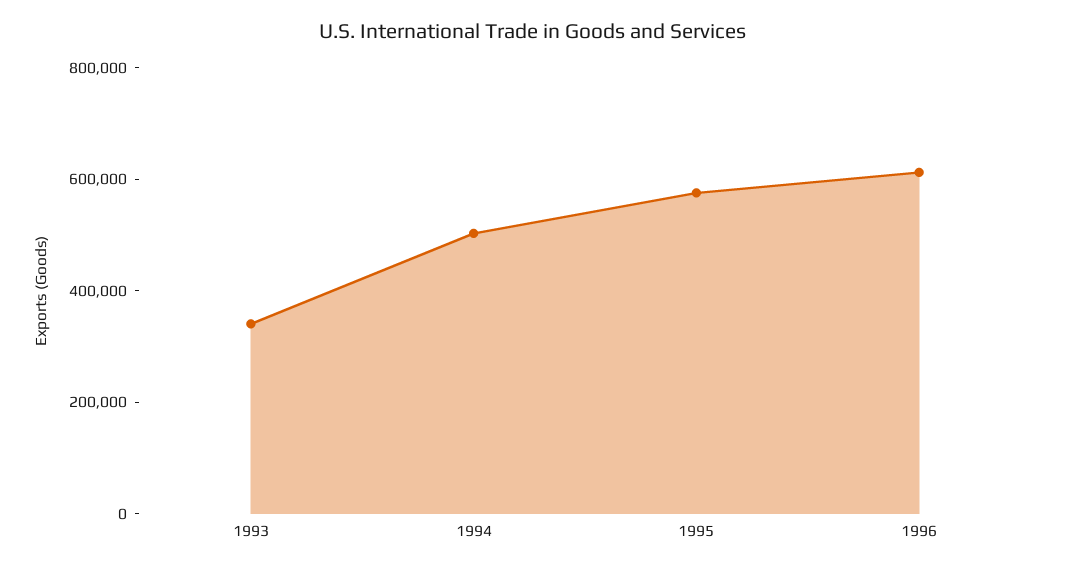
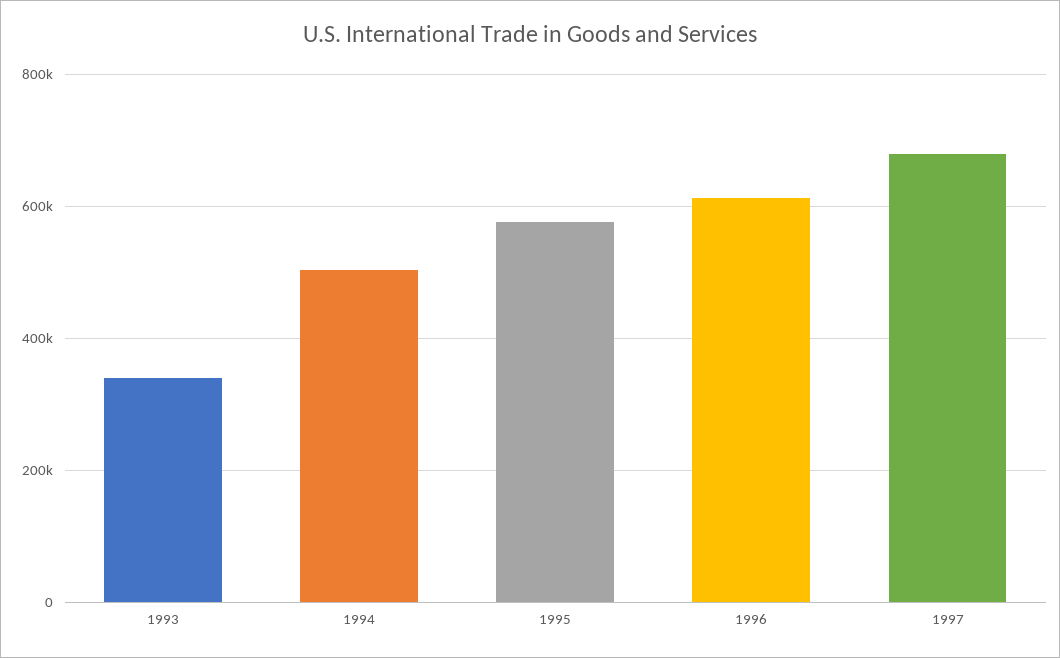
1997: none -> 680000

